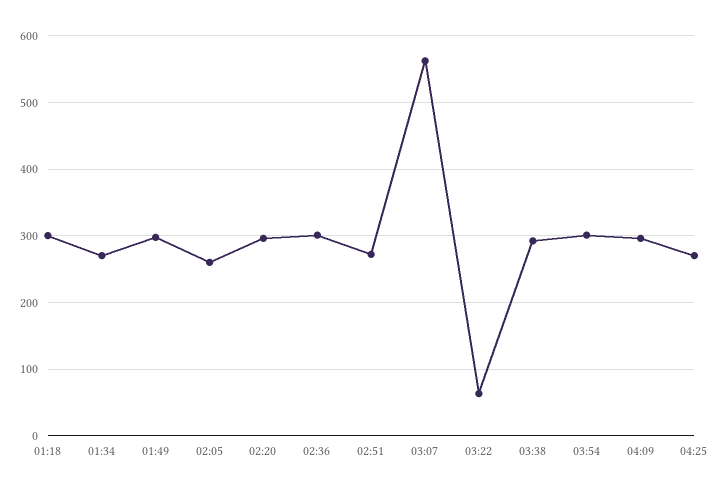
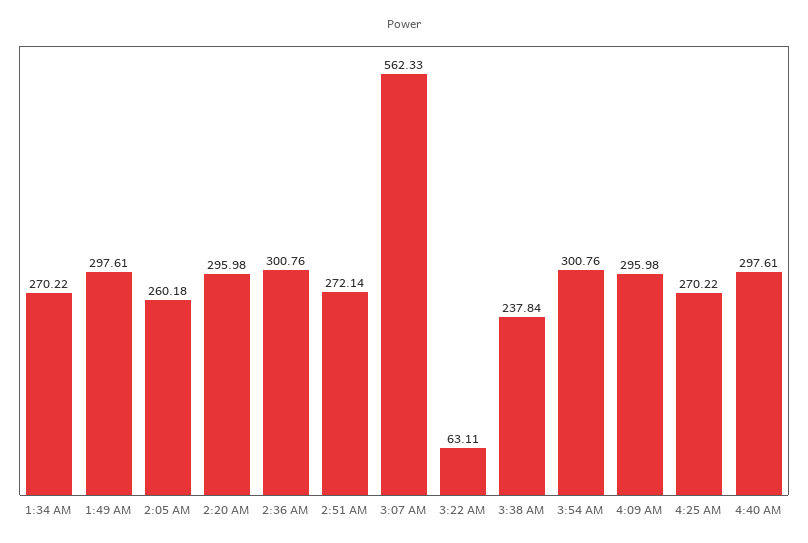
01:18: 300 -> none
03:38: 290 -> 237.84
4:40 AM: none -> 297.61

